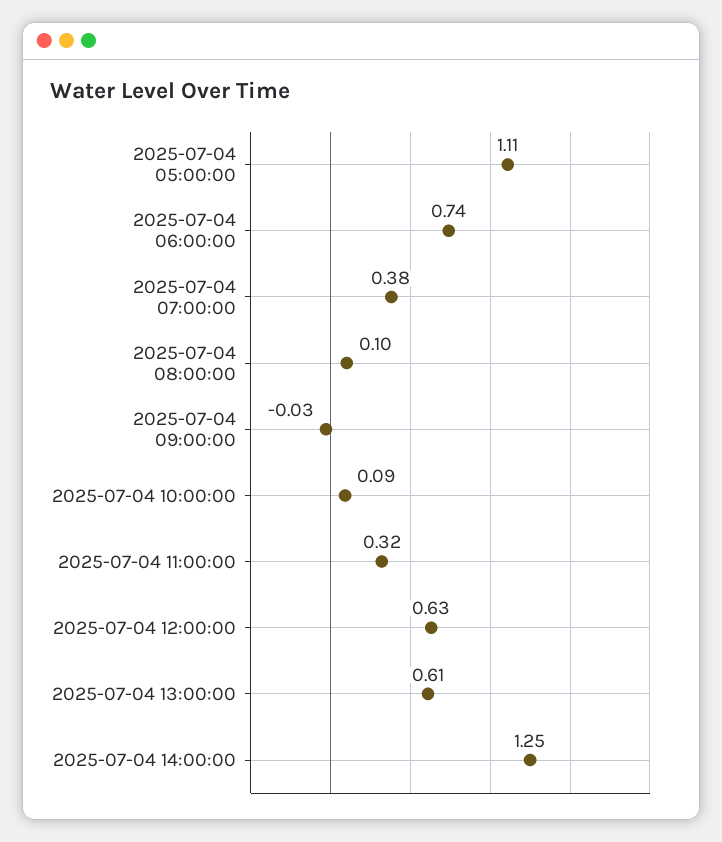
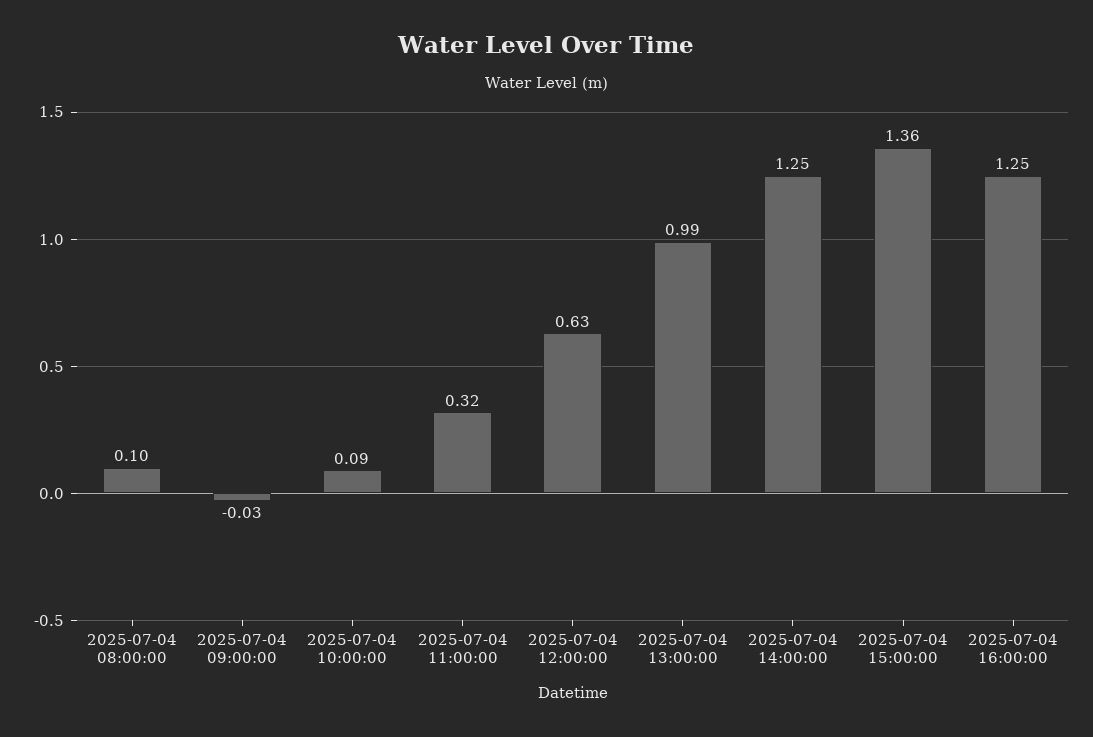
2025-07-04 05:00:00: 1.11 -> none
2025-07-04 06:00:00: 0.74 -> none
2025-07-04 07:00:00: 0.38 -> none
2025-07-04 13:00:00: 0.61 -> 0.99
2025-07-04 15:00:00: none -> 1.36
2025-07-04 16:00:00: none -> 1.25

